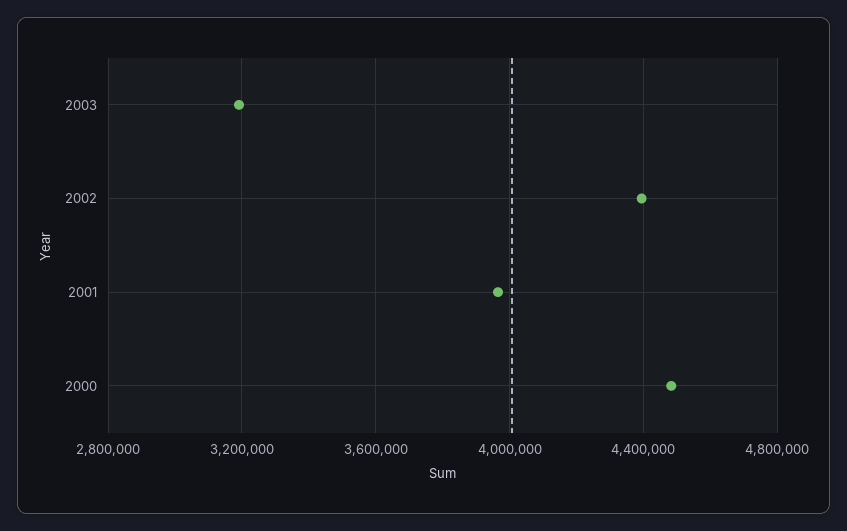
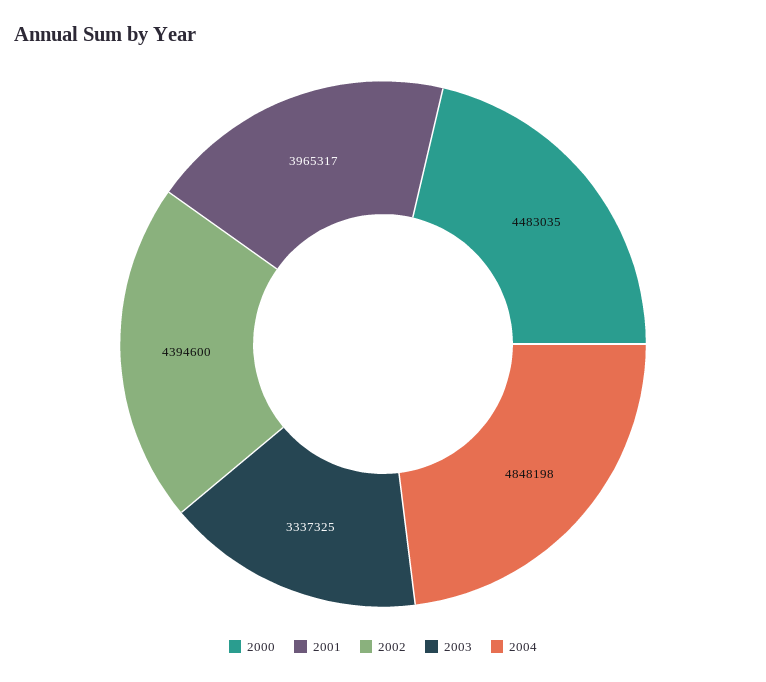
2003: 3200000 -> 3337325
2004: none -> 4848198

